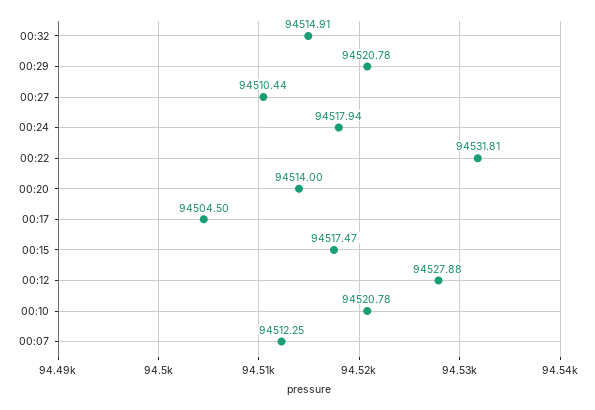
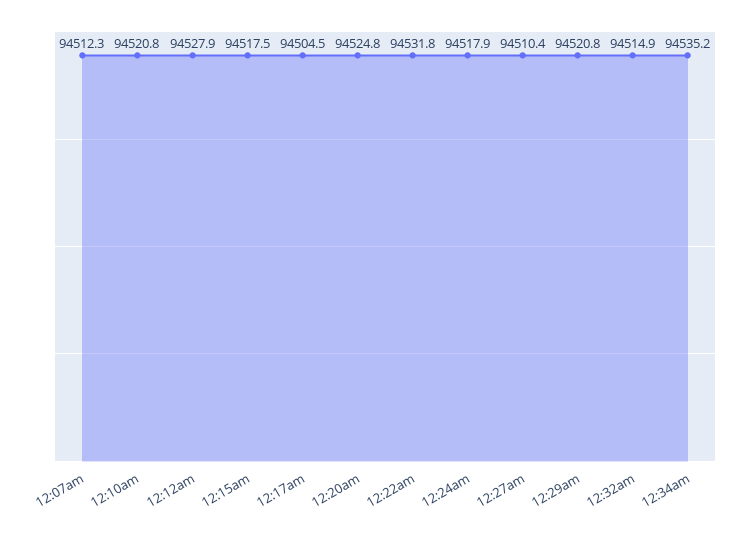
00:20: 94514 -> 94524.8
12:34am: none -> 94535.2

